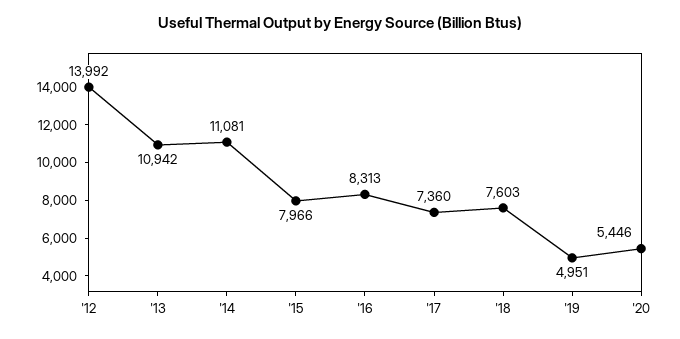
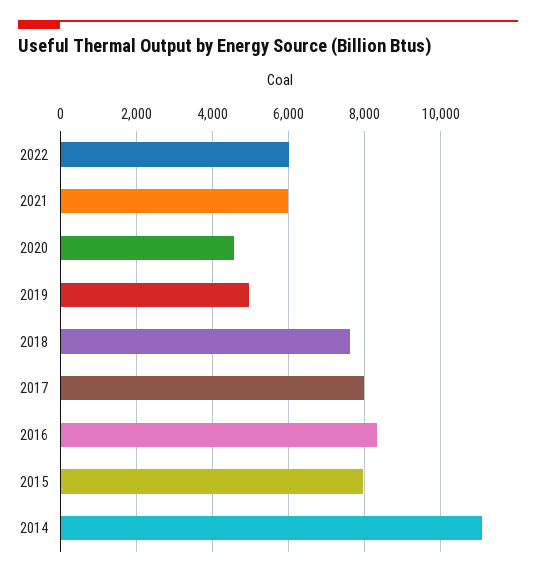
'12: 13992 -> none
'13: 10942 -> none
'17: 7360 -> 8000
'20: 5446 -> 4600
2022: none -> 6000
2021: none -> 6000

